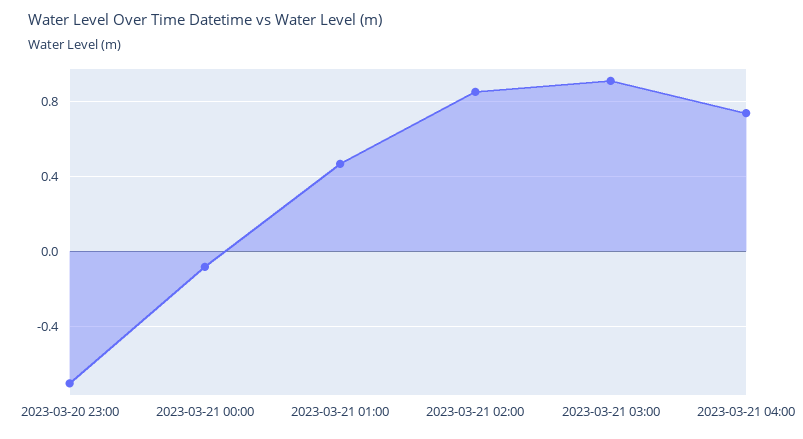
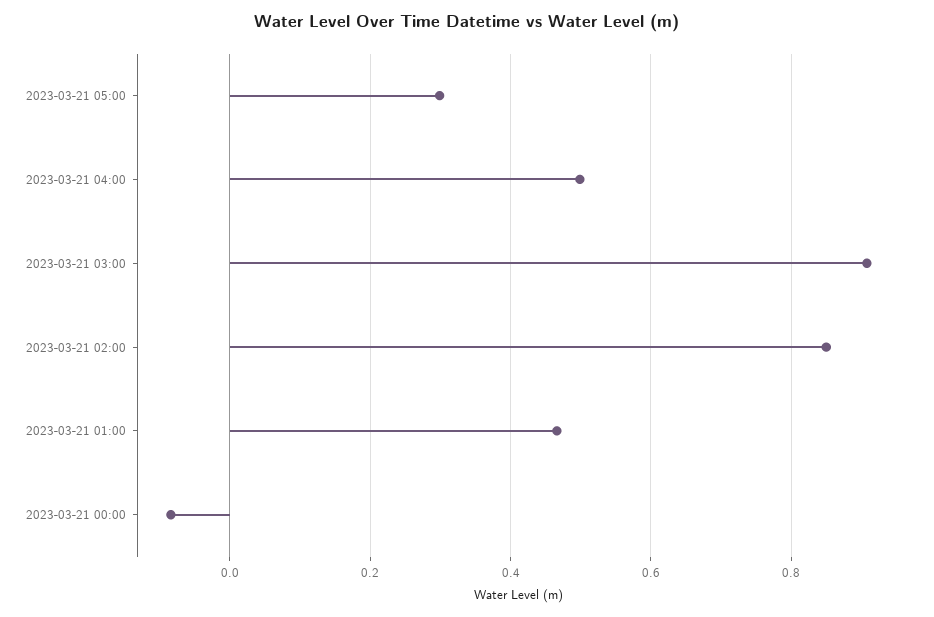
2023-03-20 23:00: -0.7 -> none
2023-03-21 04:00: 0.75 -> 0.5
2023-03-21 05:00: none -> 0.3

